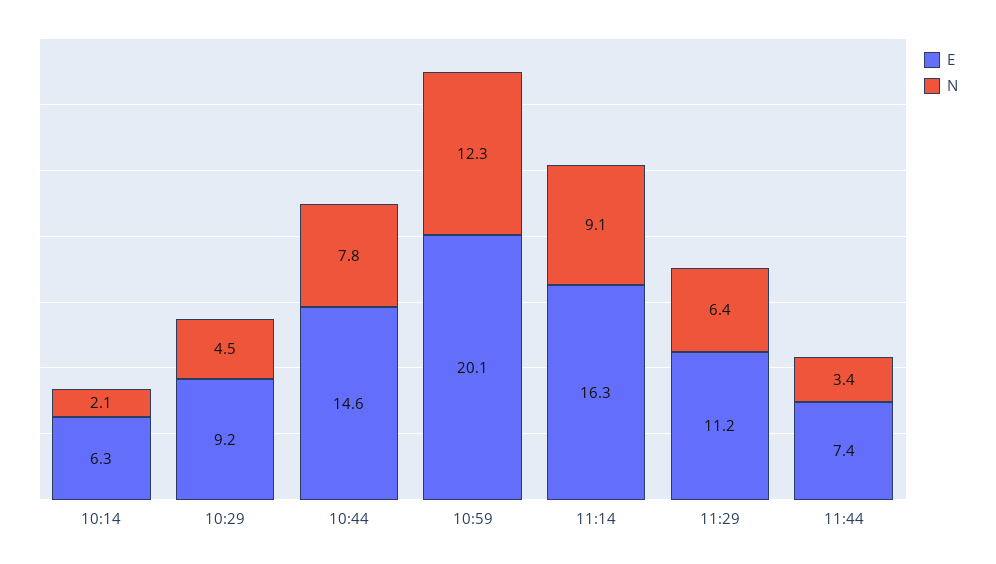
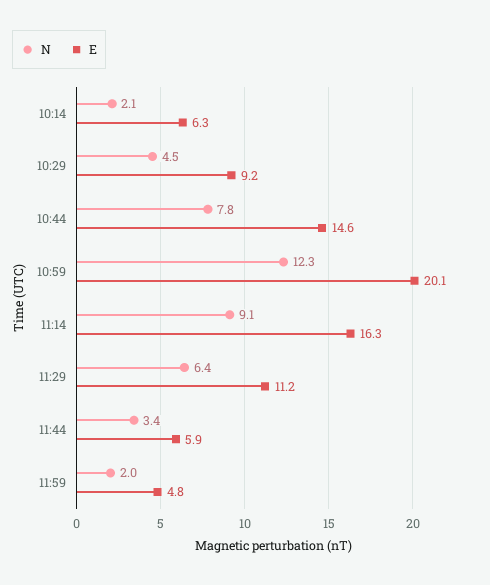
E, 11:44: 7.4 -> 5.9
N, 11:59: none -> 2
E, 11:59: none -> 4.8

